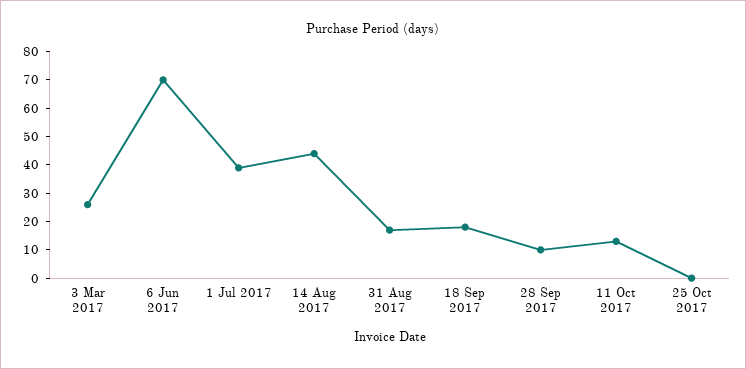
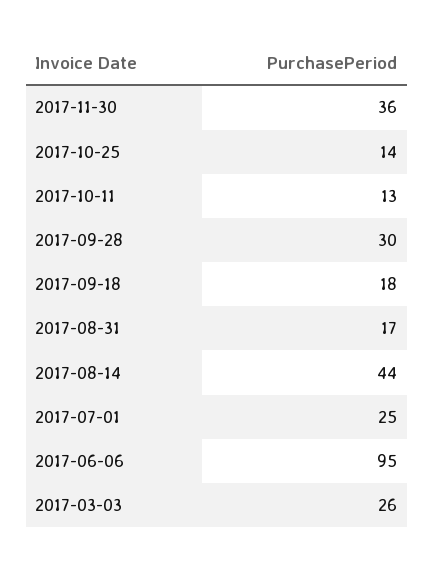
6 Jun 2017: 70 -> 95
1 Jul 2017: 40 -> 25
28 Sep 2017: 10 -> 30
25 Oct 2017: 0 -> 14
2017-11-30: none -> 36

